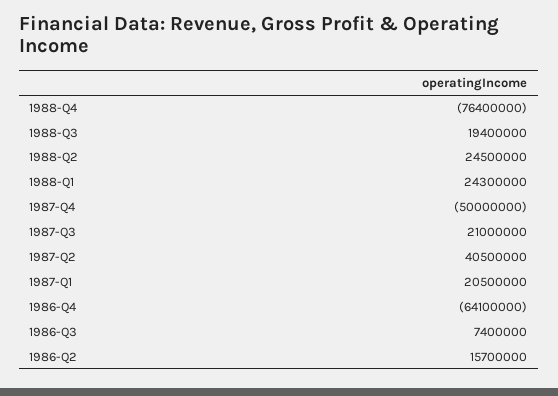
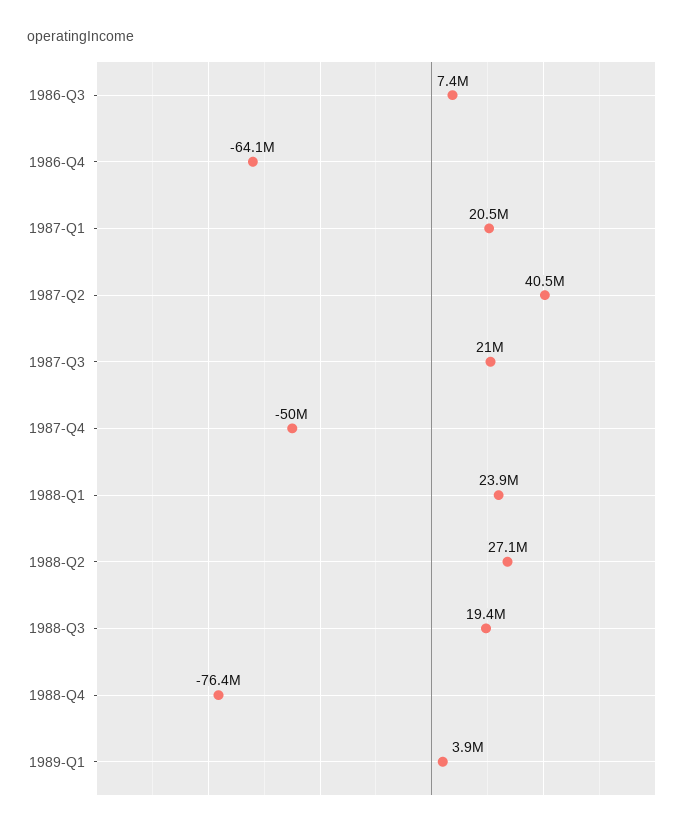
1988-Q2: 24500000 -> 27100000
1988-Q1: 24300000 -> 23900000
1986-Q2: 15700000 -> none
1989-Q1: none -> 3900000

